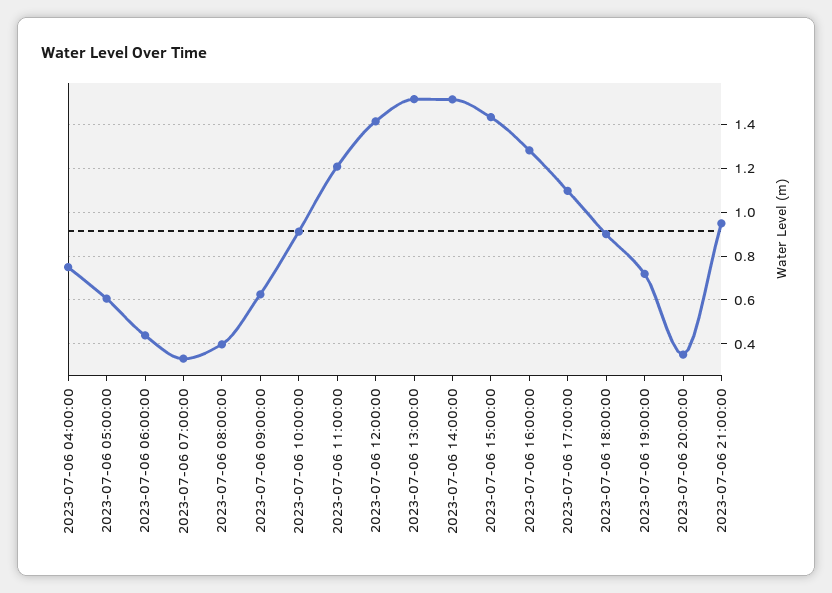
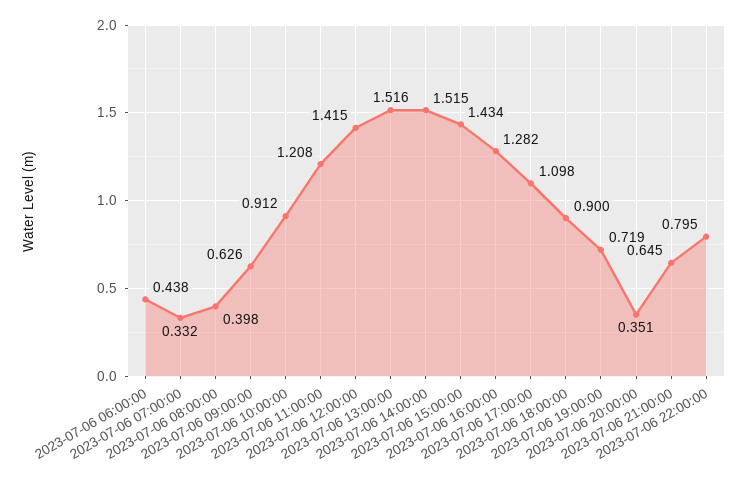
2023-07-06 04:00:00: 0.75 -> none
2023-07-06 05:00:00: 0.6 -> none
2023-07-06 21:00:00: 0.95 -> 0.645
2023-07-06 22:00:00: none -> 0.795

